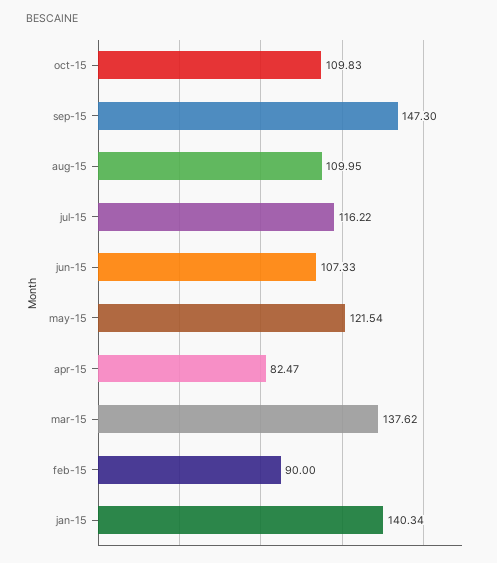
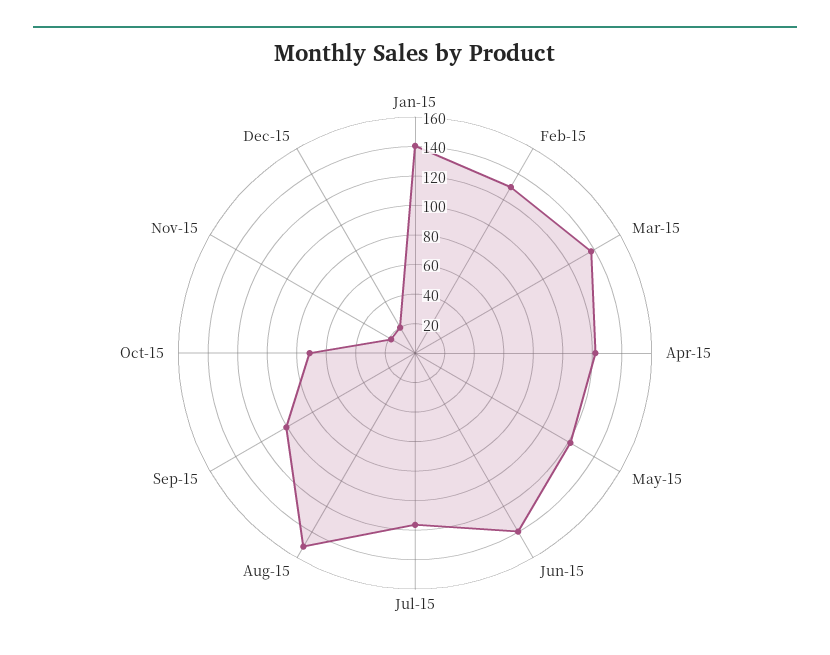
oct-15: 109.83 -> 70
sep-15: 147.3 -> 100
aug-15: 109.95 -> 150
jun-15: 107.33 -> 140
apr-15: 82.47 -> 120
feb-15: 90 -> 130
Nov-15: none -> 20
Dec-15: none -> 20

